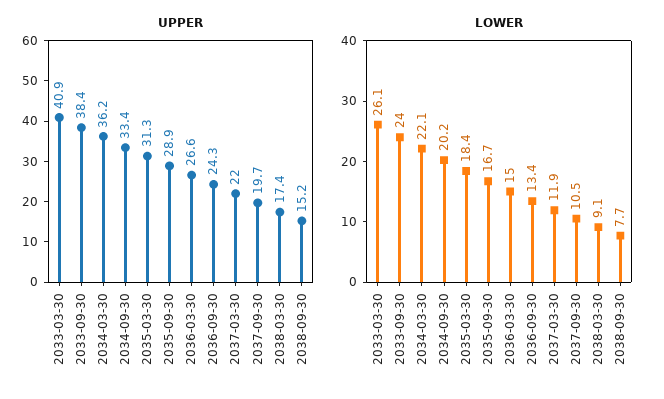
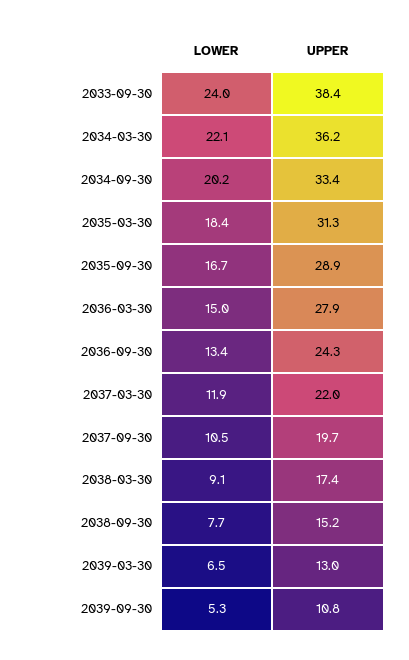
UPPER, 2033-03-30: 40.9 -> none
UPPER, 2036-03-30: 26.6 -> 27.9
LOWER, 2033-03-30: 26.1 -> none
LOWER, 2039-03-30: none -> 6.5
UPPER, 2039-03-30: none -> 13
LOWER, 2039-09-30: none -> 5.3
UPPER, 2039-09-30: none -> 10.8

